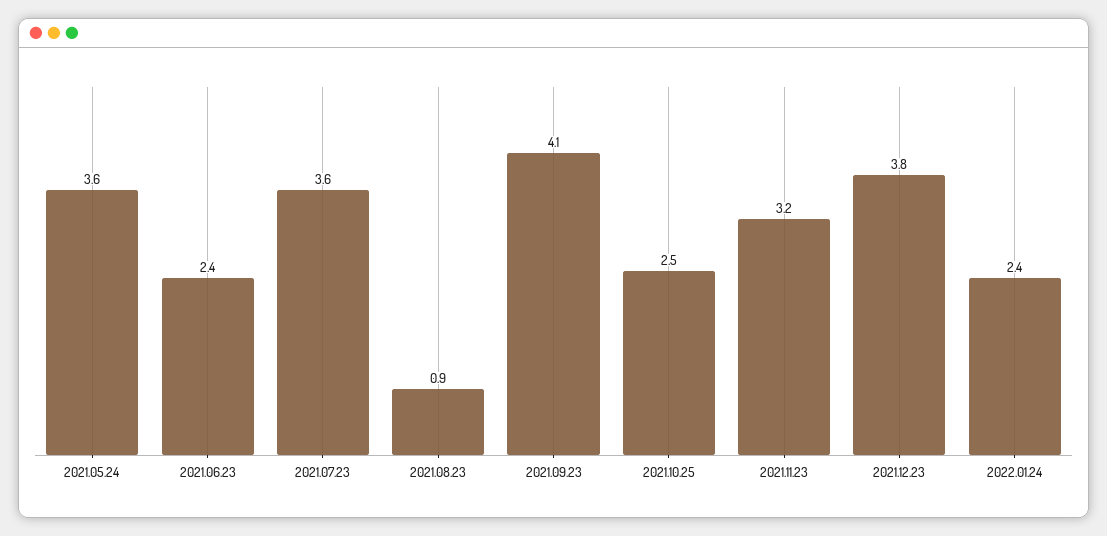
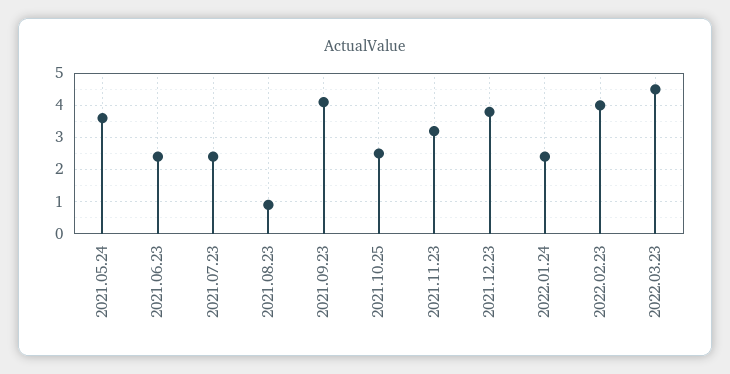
2021.07.23: 3.6 -> 2.5
2022.02.23: none -> 4
2022.03.23: none -> 4.5

